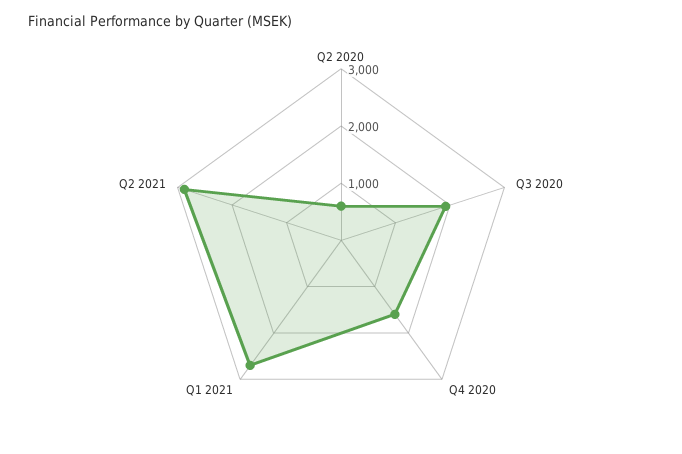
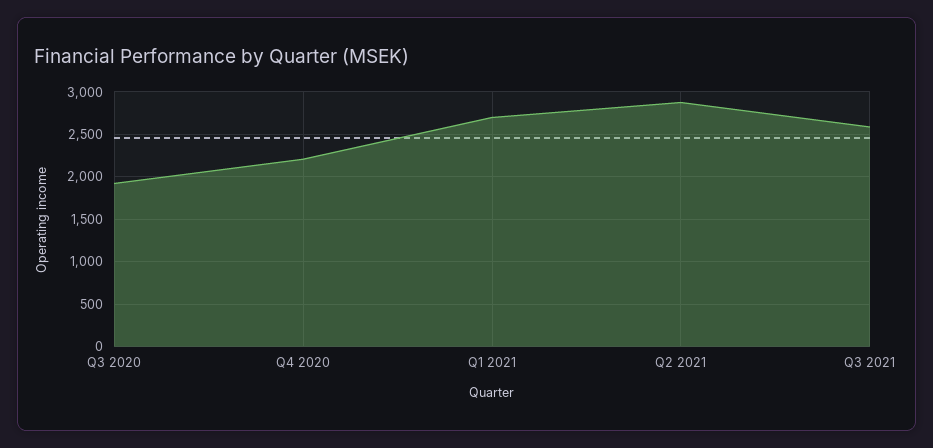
Q2 2020: 600 -> none
Q4 2020: 1600 -> 2200
Q3 2021: none -> 2600

